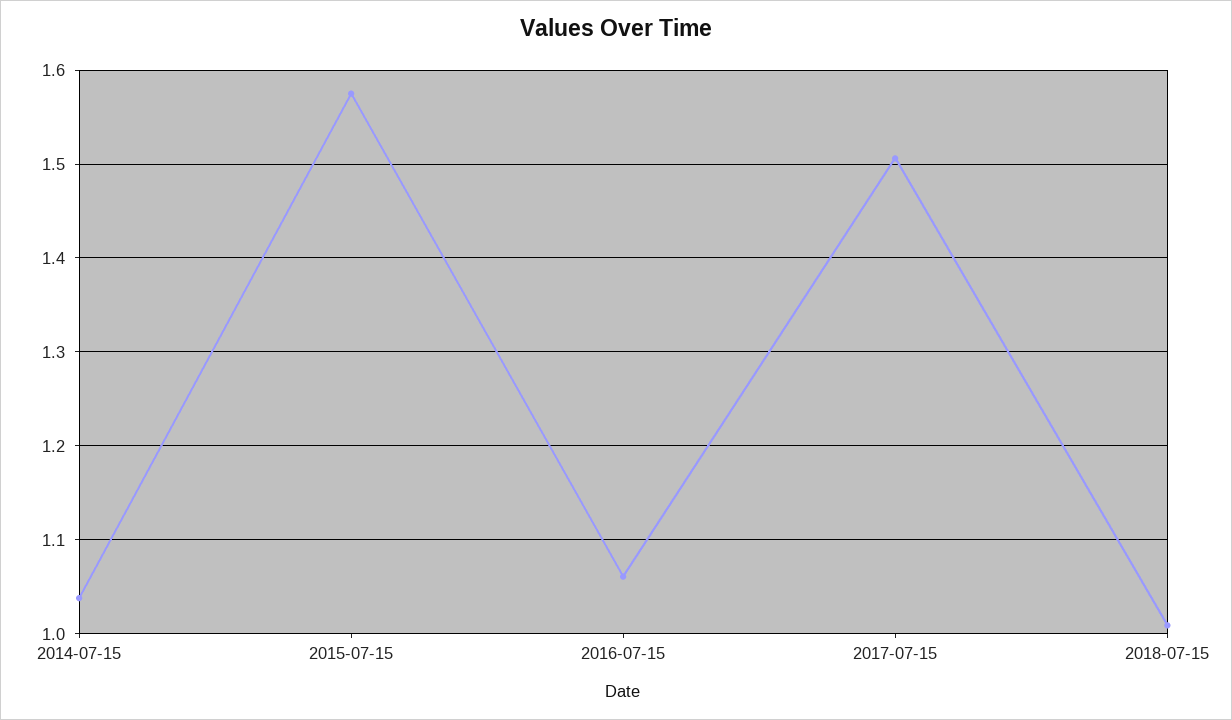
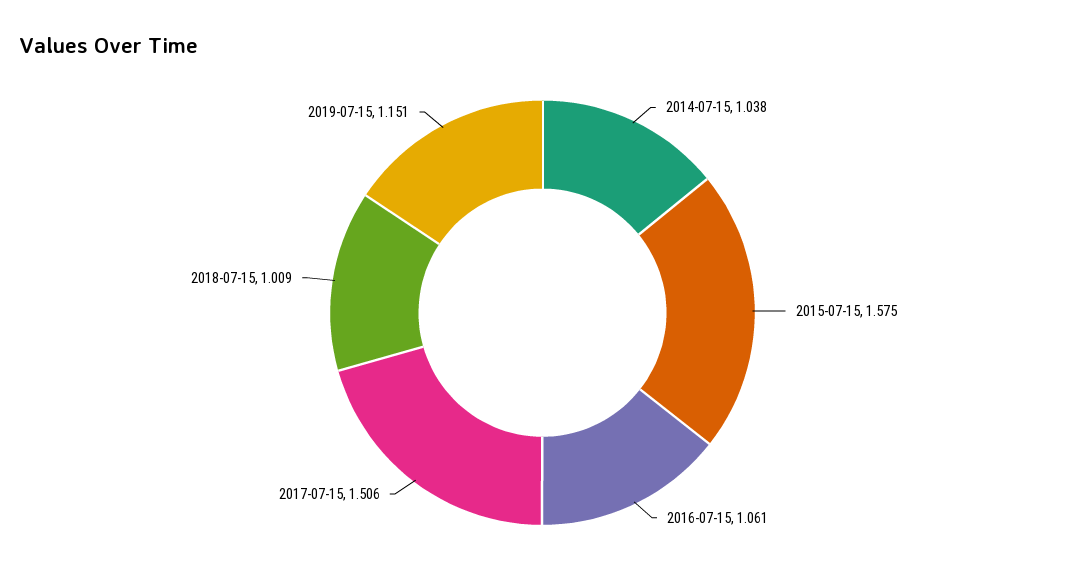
2019-07-15: none -> 1.151

